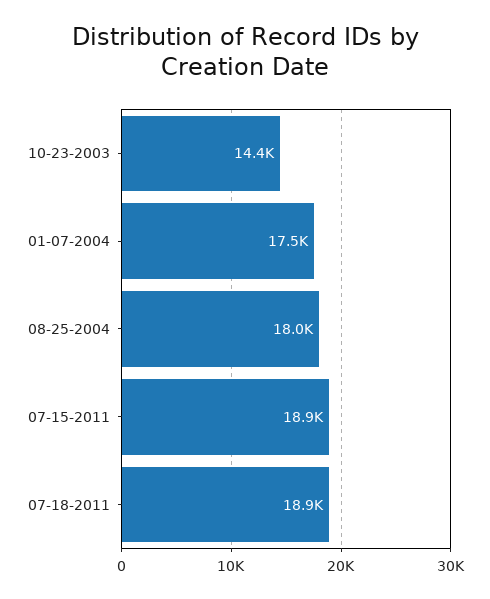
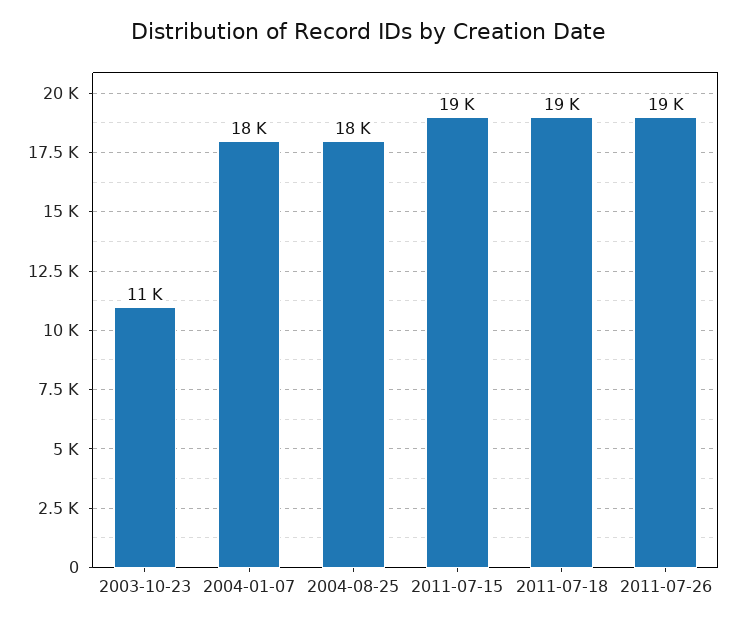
10-23-2003: 14400 -> 11000
2011-07-26: none -> 19000

